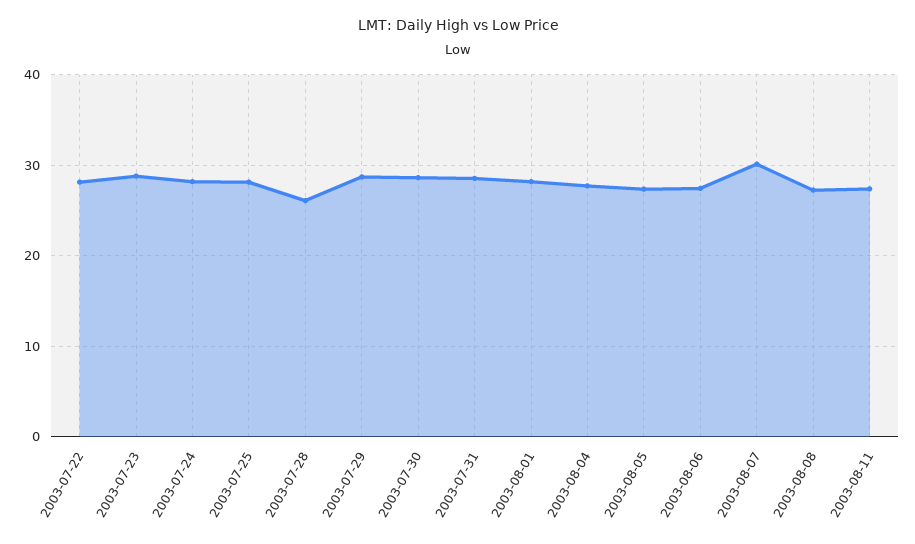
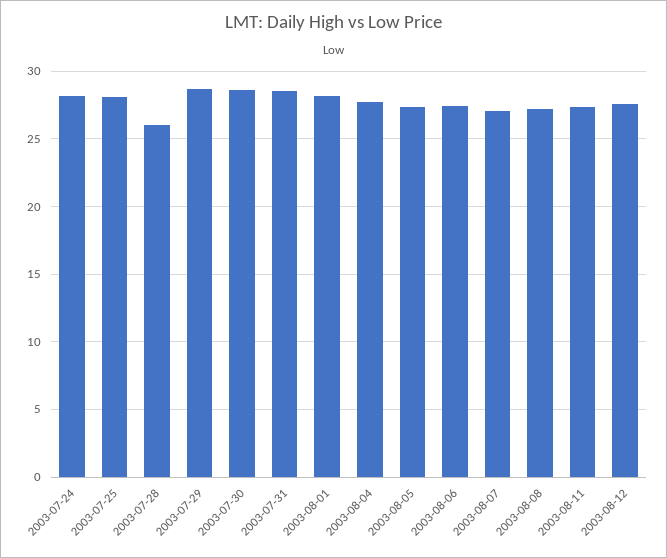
2003-07-22: 28 -> none
2003-07-23: 29 -> none
2003-08-07: 30 -> 27
2003-08-12: none -> 27.5

